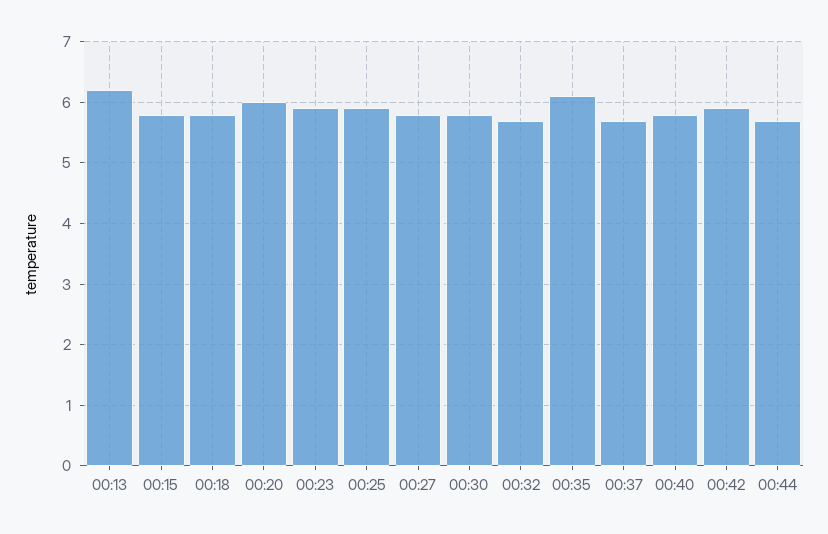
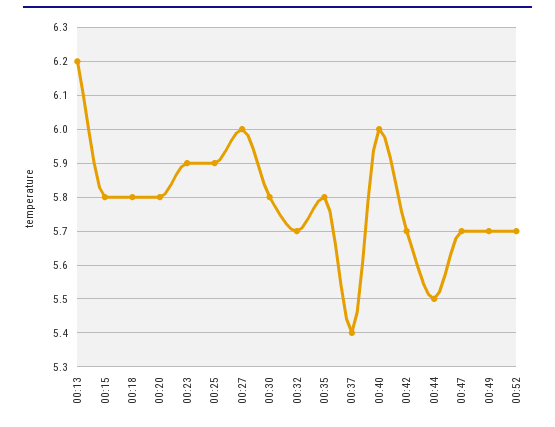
00:20: 6 -> 5.8
00:27: 5.8 -> 6
00:35: 6.1 -> 5.8
00:37: 5.7 -> 5.4
00:40: 5.8 -> 6
00:42: 5.9 -> 5.7
00:44: 5.7 -> 5.5
00:47: none -> 5.7
00:49: none -> 5.7
00:52: none -> 5.7

